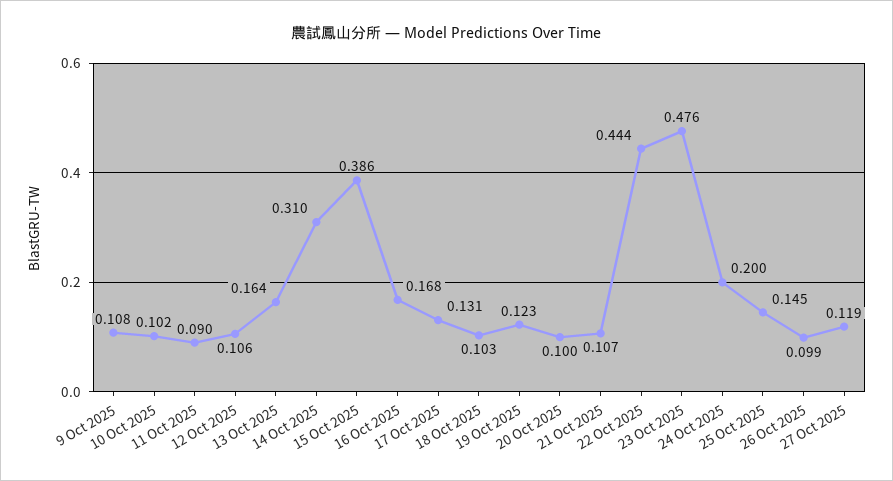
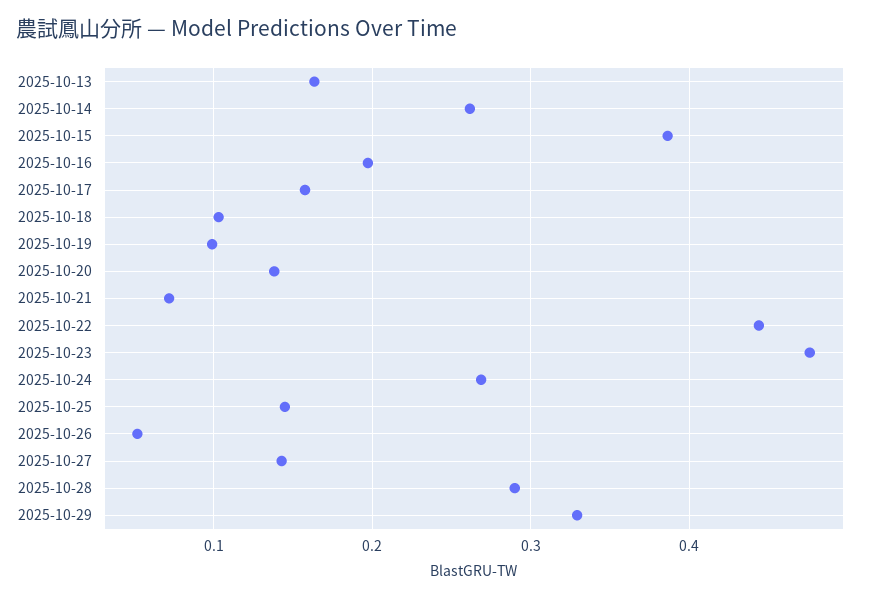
9 Oct 2025: 0.108 -> none
10 Oct 2025: 0.102 -> none
11 Oct 2025: 0.09 -> none
12 Oct 2025: 0.106 -> none
14 Oct 2025: 0.31 -> 0.26
16 Oct 2025: 0.168 -> 0.2
17 Oct 2025: 0.131 -> 0.16
19 Oct 2025: 0.123 -> 0.1
20 Oct 2025: 0.1 -> 0.14
21 Oct 2025: 0.107 -> 0.07
24 Oct 2025: 0.2 -> 0.27
26 Oct 2025: 0.099 -> 0.05
27 Oct 2025: 0.119 -> 0.14
2025-10-28: none -> 0.29
2025-10-29: none -> 0.33

